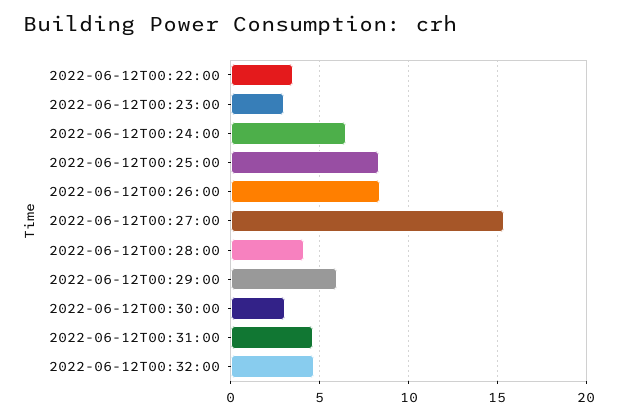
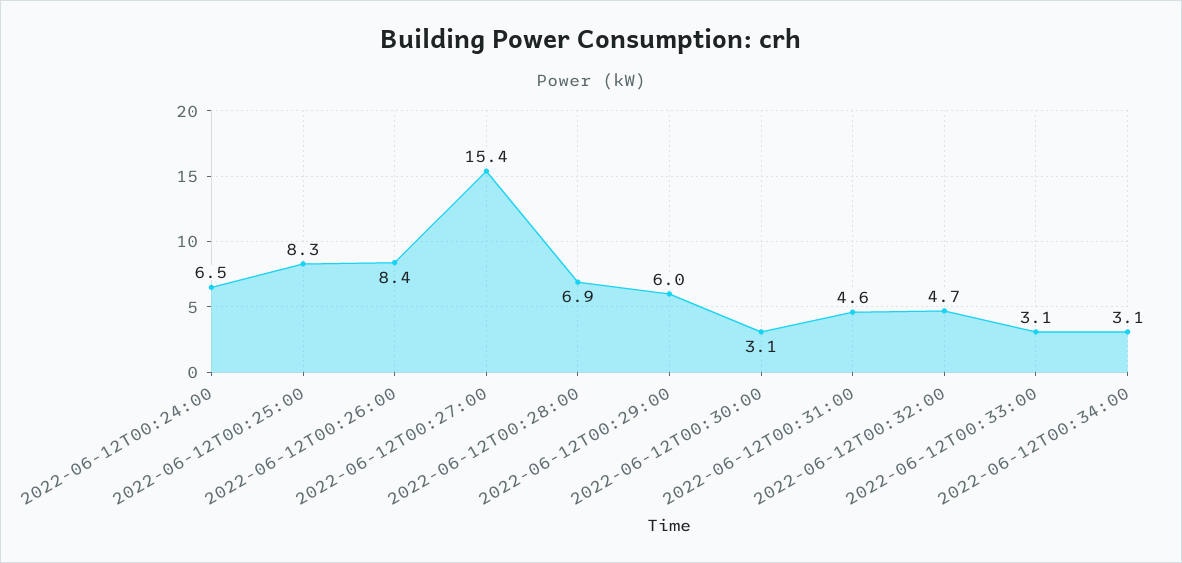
2022-06-12T00:22:00: 3.5 -> none
2022-06-12T00:23:00: 3 -> none
2022-06-12T00:28:00: 4 -> 6.9
2022-06-12T00:33:00: none -> 3.1
2022-06-12T00:34:00: none -> 3.1

